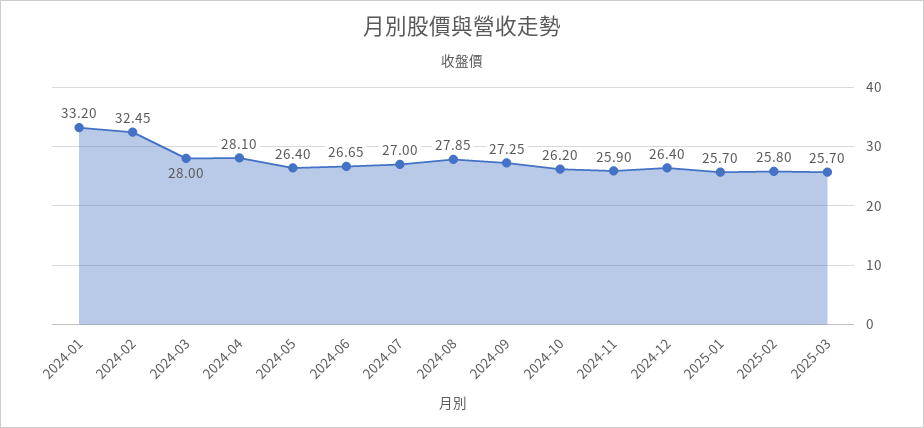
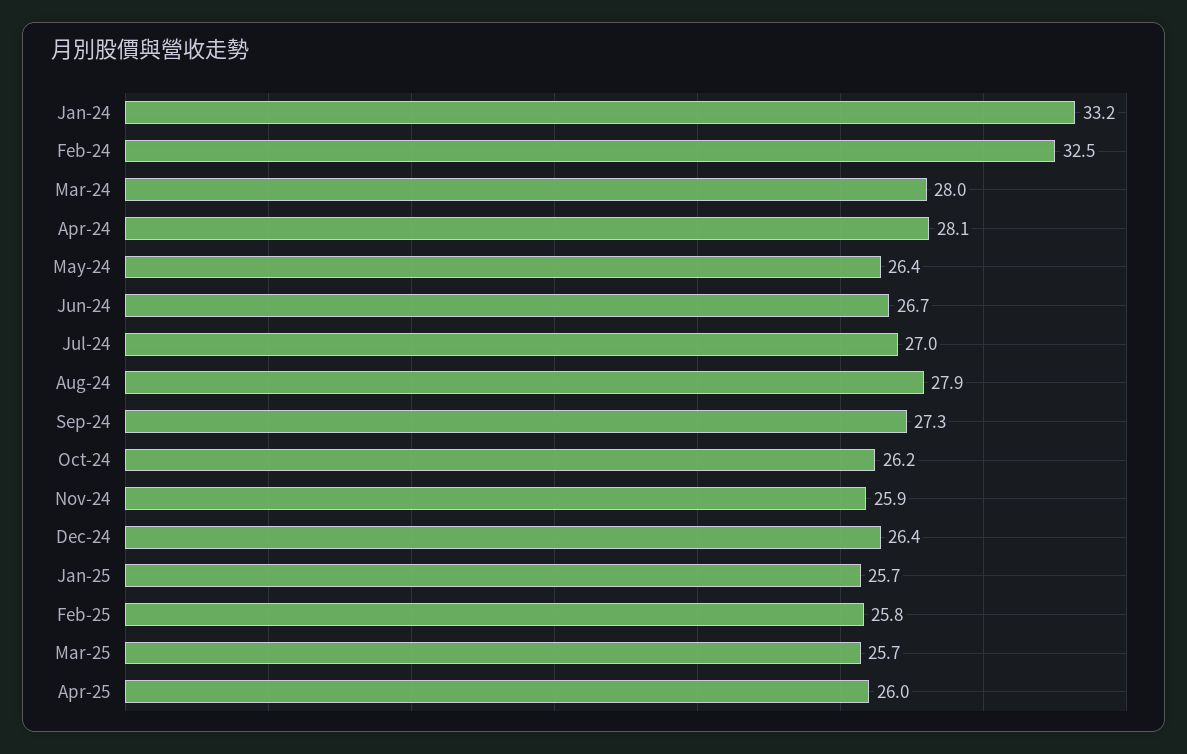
Apr-25: none -> 26

